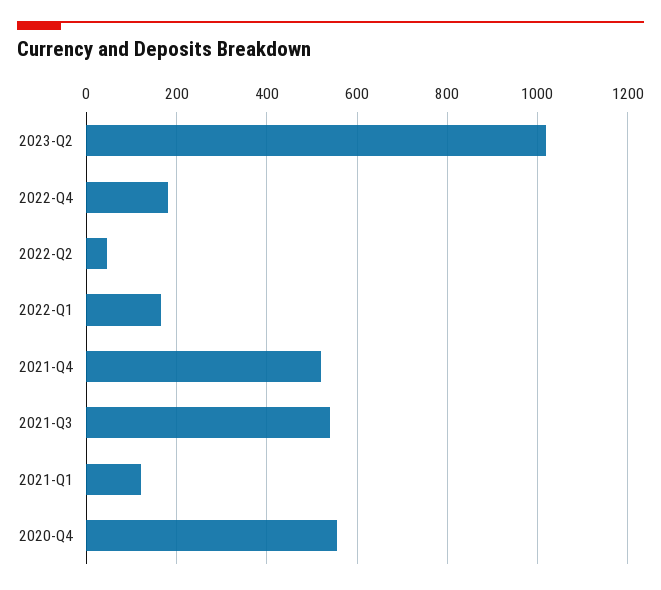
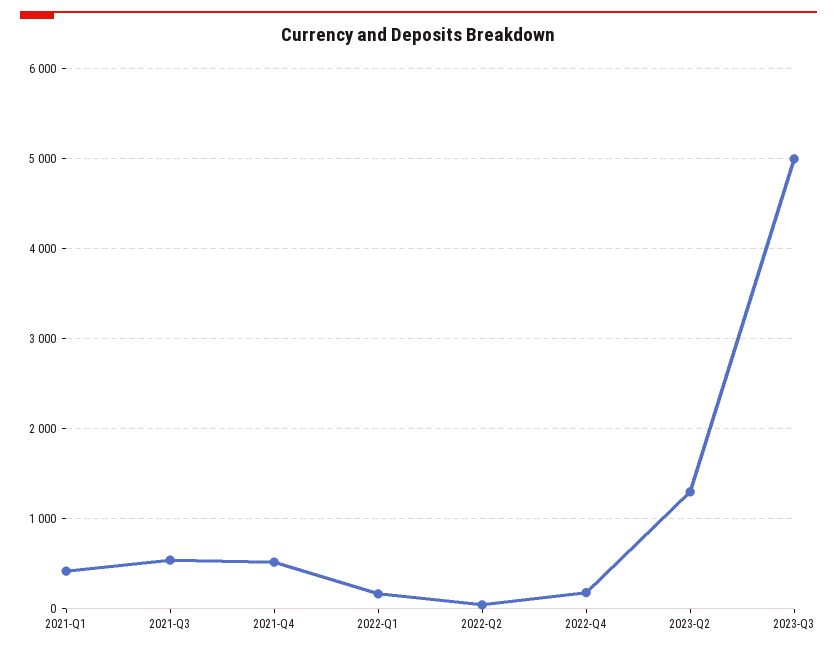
2023-Q2: 1020 -> 1300
2021-Q1: 120 -> 400
2020-Q4: 560 -> none
2023-Q3: none -> 5000

